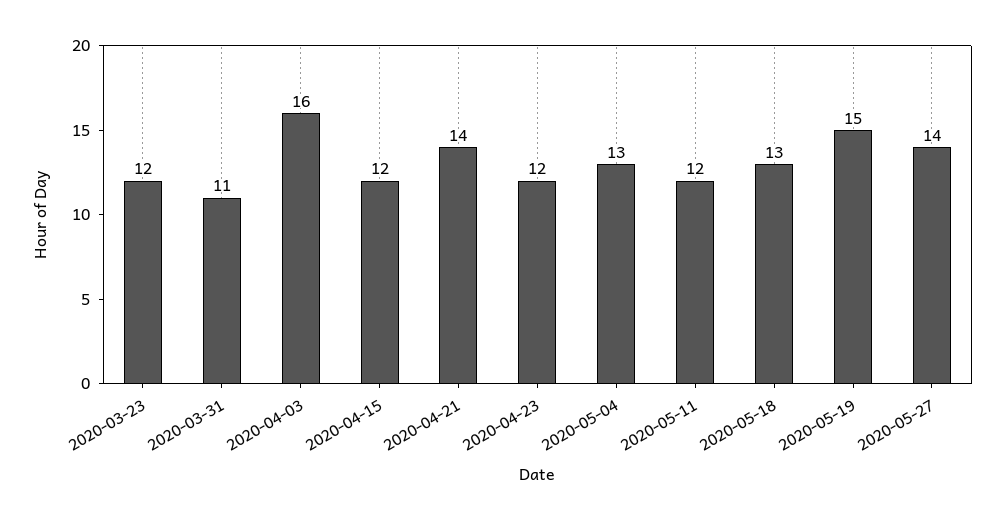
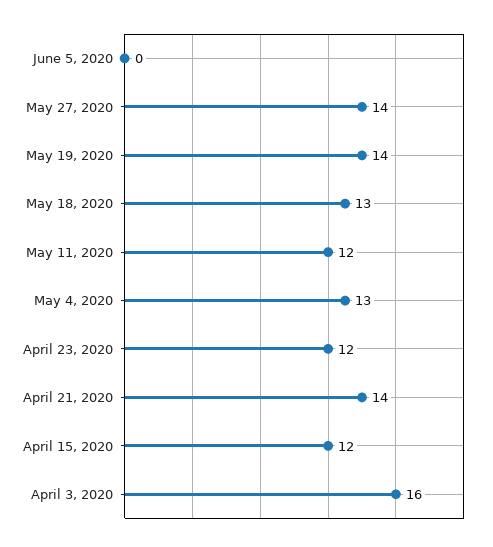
2020-03-23: 12 -> none
2020-03-31: 11 -> none
2020-05-19: 15 -> 14
June 5, 2020: none -> 0

